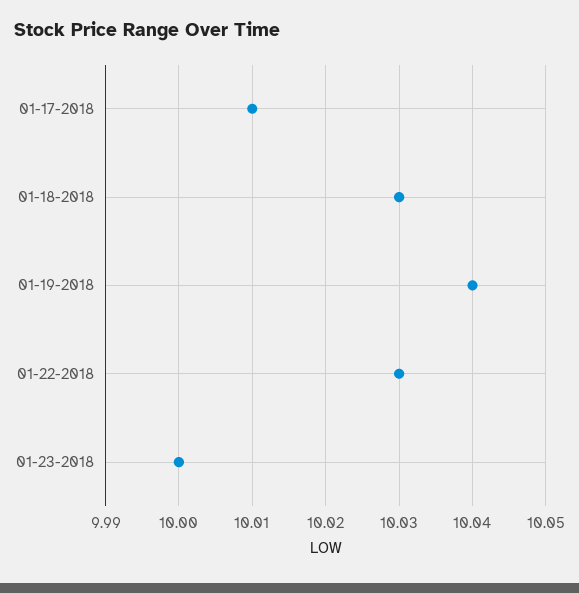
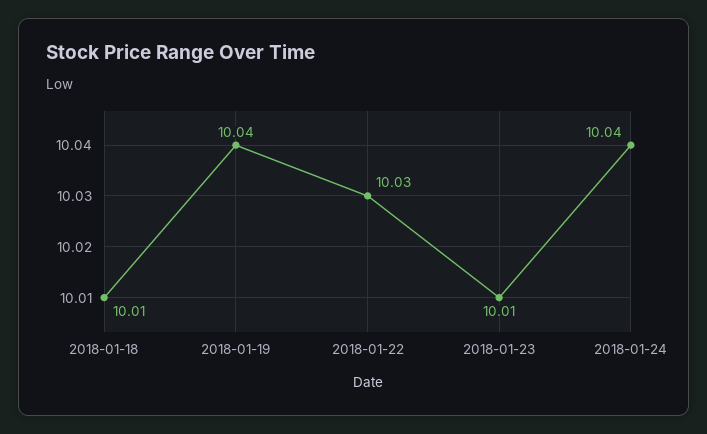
01-17-2018: 10.01 -> none
01-18-2018: 10.03 -> 10.01
01-23-2018: 10 -> 10.01
2018-01-24: none -> 10.04

